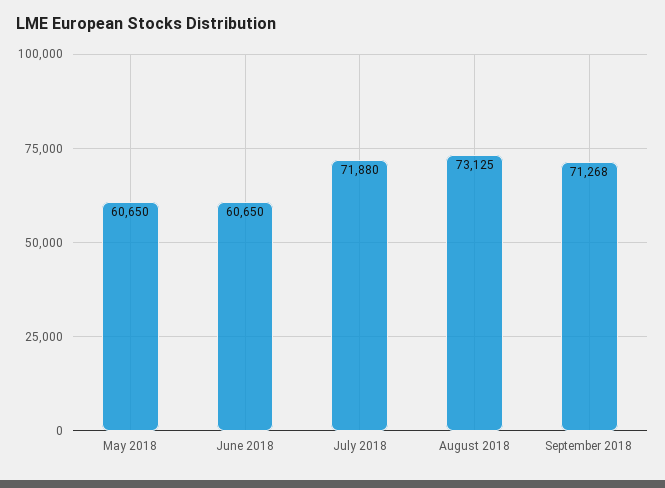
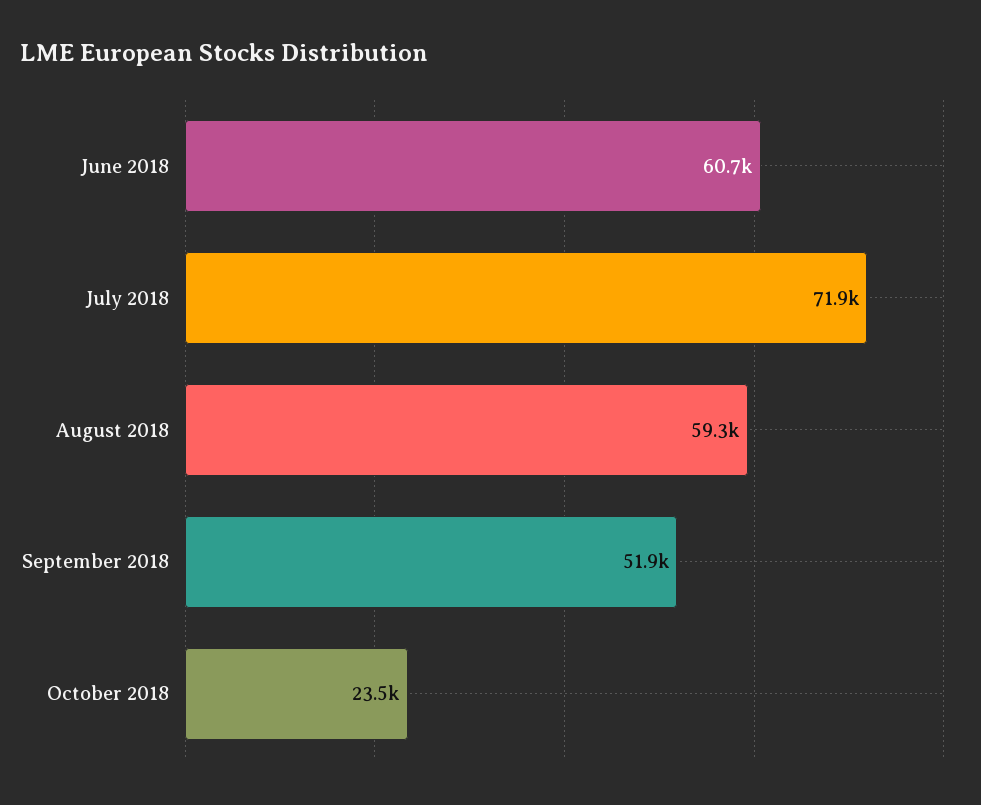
May 2018: 60650 -> none
August 2018: 73125 -> 59300
September 2018: 71268 -> 51900
October 2018: none -> 23500

